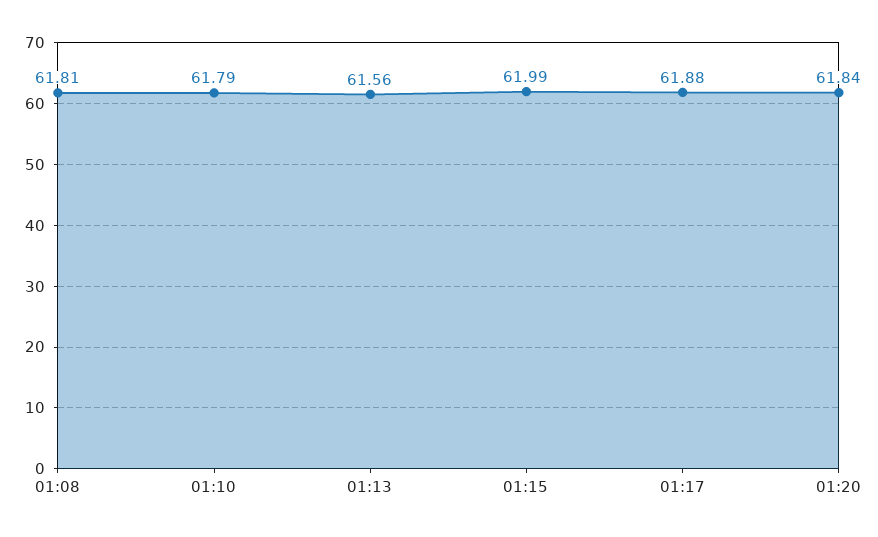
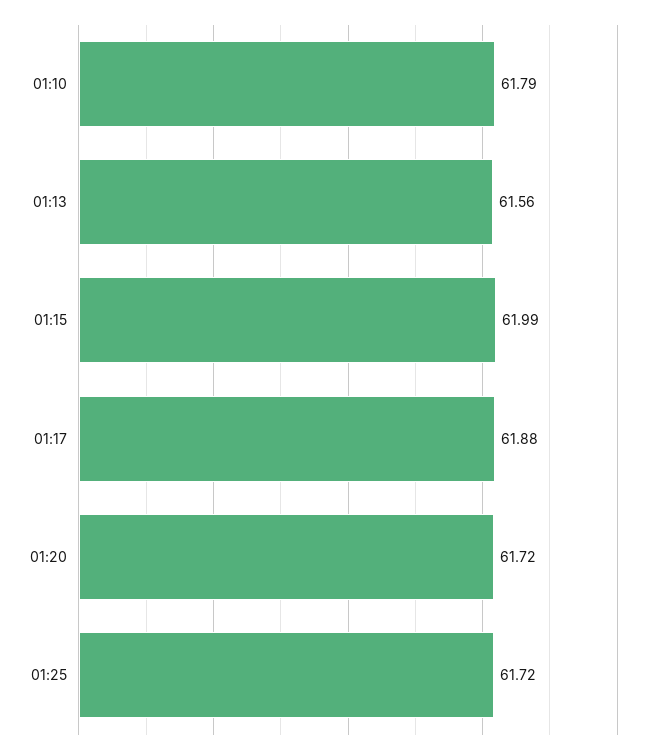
01:08: 61.81 -> none
01:20: 61.84 -> 61.72
01:25: none -> 61.72

